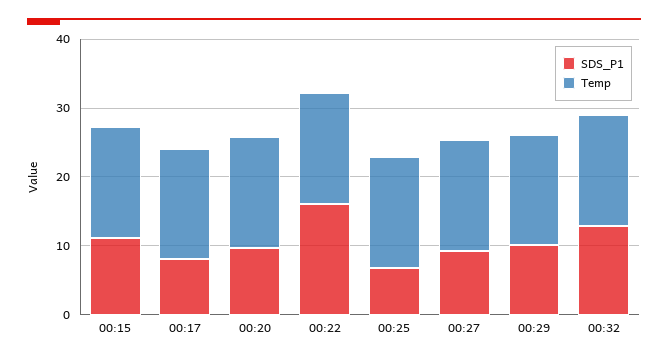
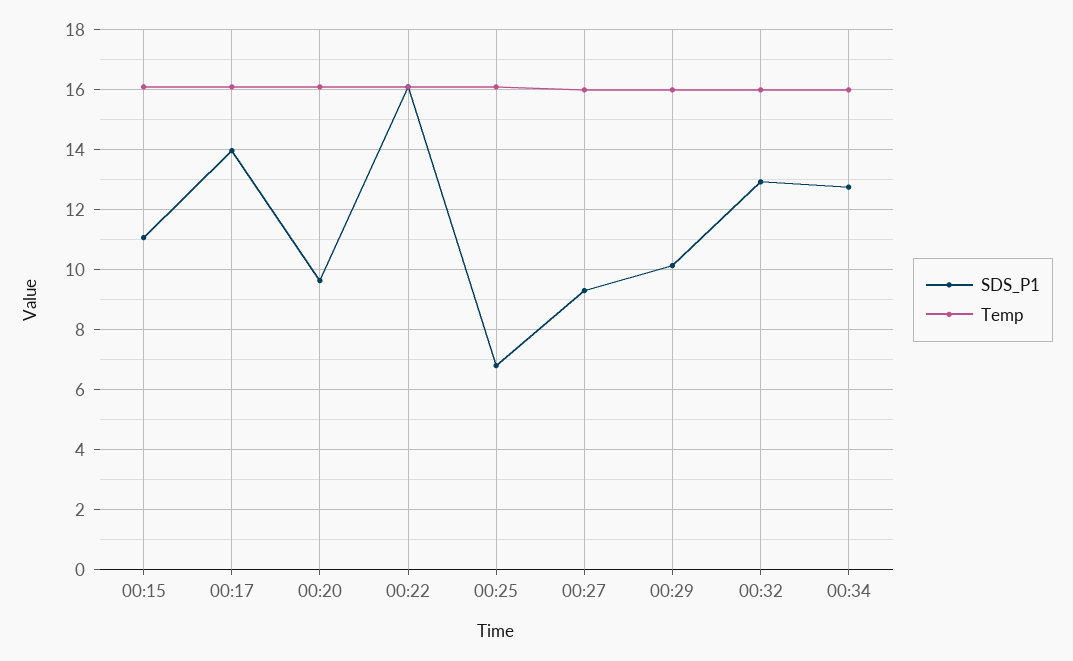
SDS_P1, 00:17: 8 -> 14
SDS_P1, 00:34: none -> 12.75
Temp, 00:34: none -> 16

